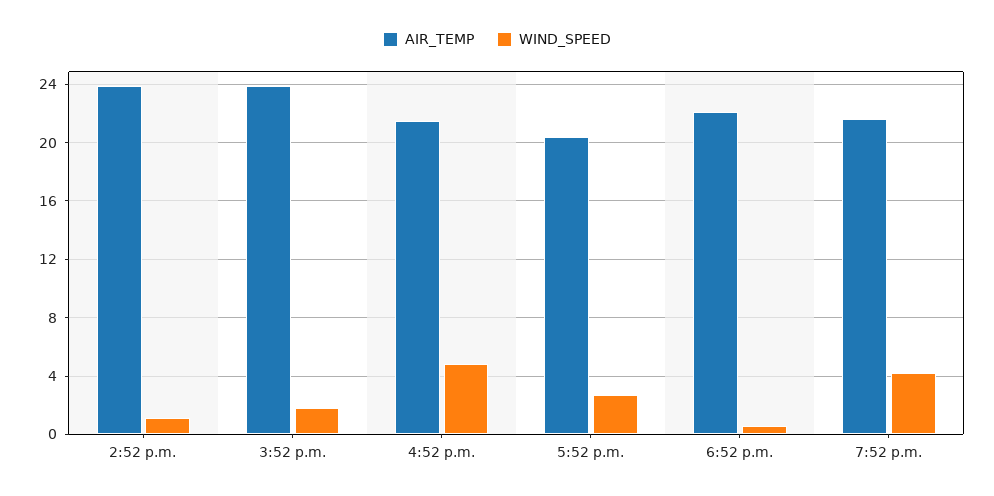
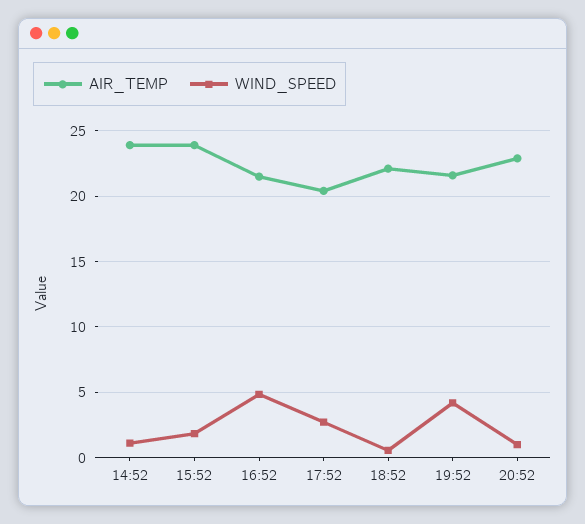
AIR_TEMP, 20:52: none -> 23
WIND_SPEED, 20:52: none -> 1

